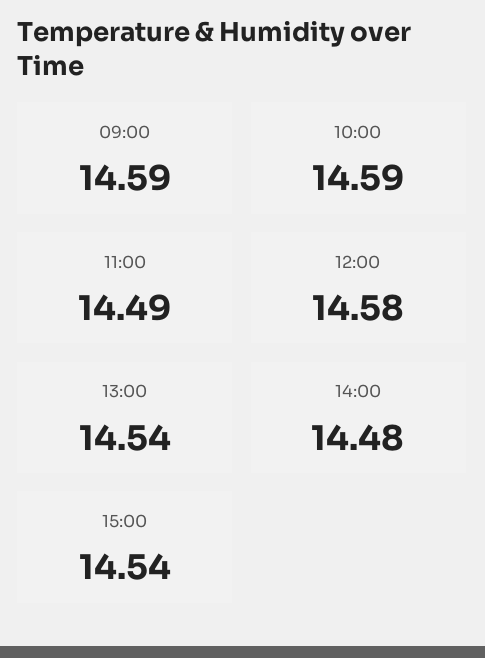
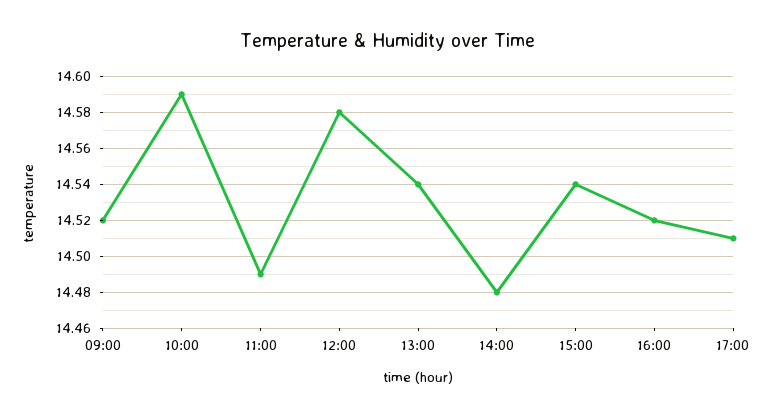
09:00: 14.59 -> 14.52
16:00: none -> 14.52
17:00: none -> 14.51

